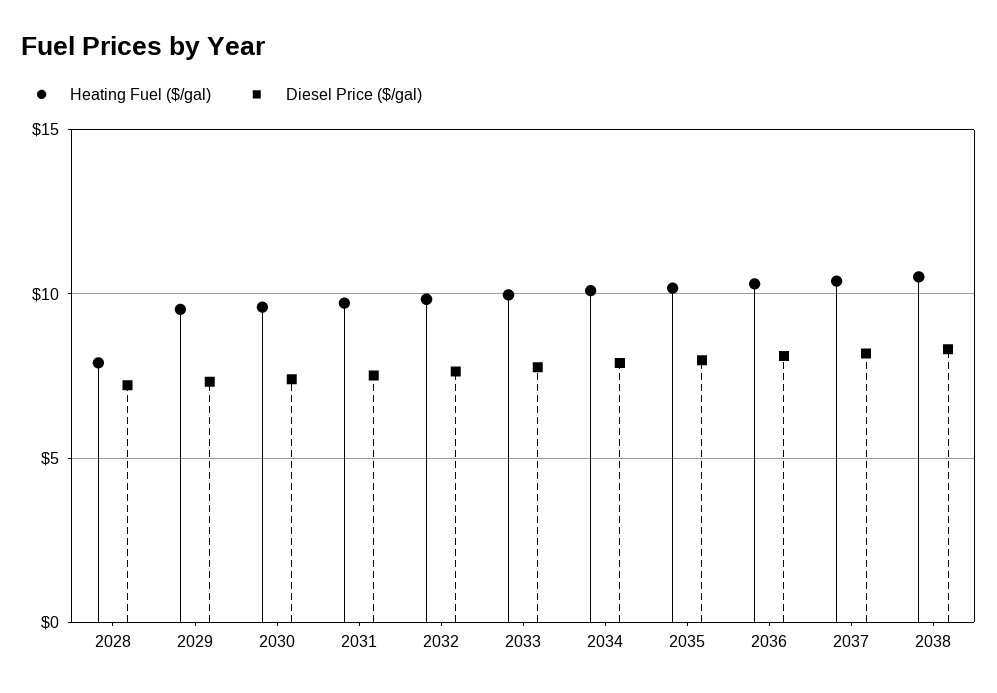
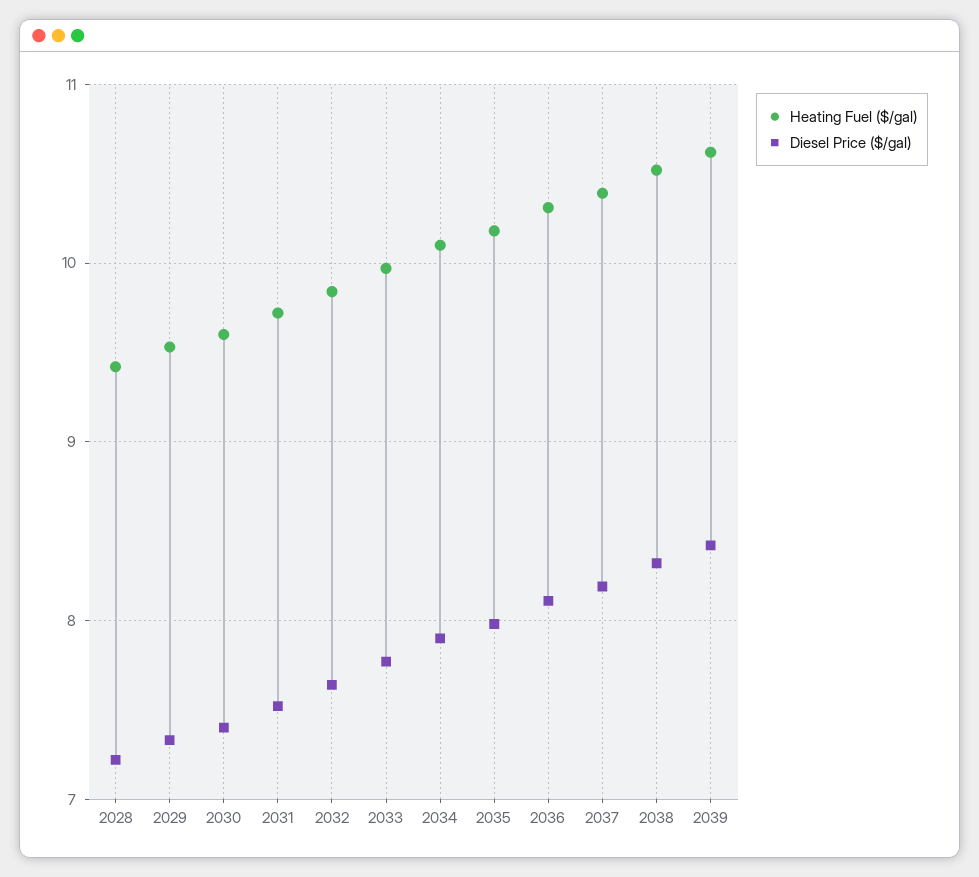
Heating Fuel ($/gal), 2028: 8 -> 9.4
Heating Fuel ($/gal), 2039: none -> 10.6
Diesel Price ($/gal), 2039: none -> 8.4

